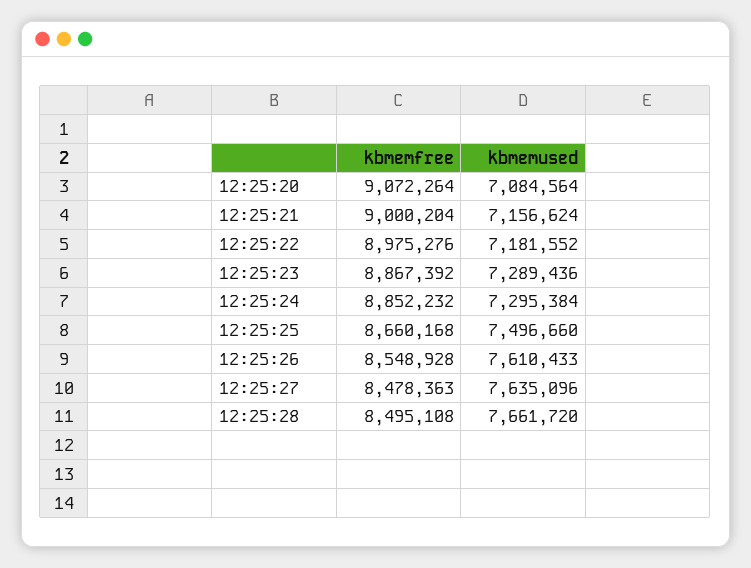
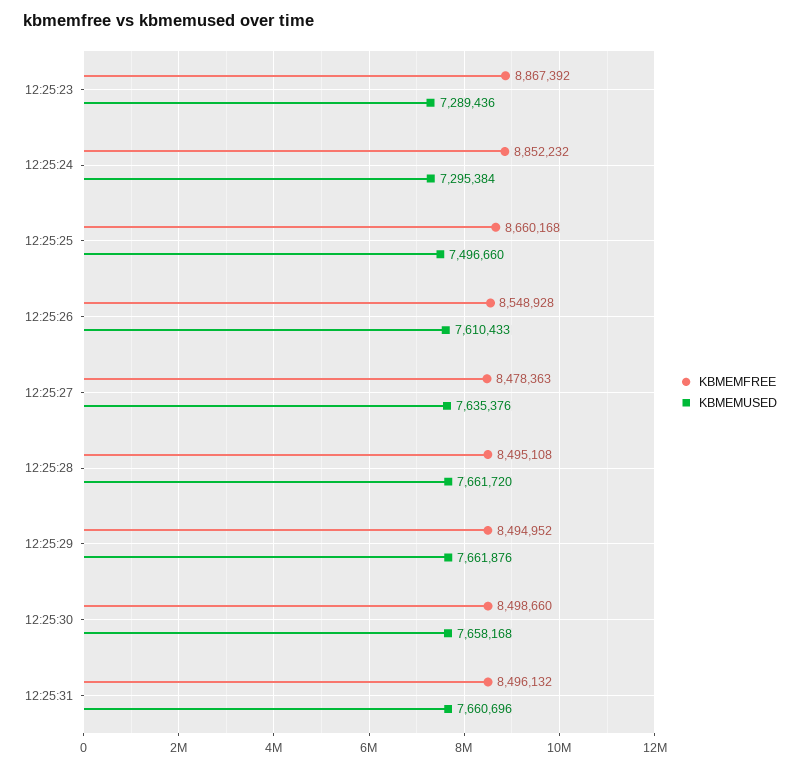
kbmemfree, 12:25:20: 9072264 -> none
kbmemused, 12:25:20: 7084564 -> none
kbmemfree, 12:25:21: 9000204 -> none
kbmemused, 12:25:21: 7156624 -> none
kbmemfree, 12:25:22: 8975276 -> none
kbmemused, 12:25:22: 7181552 -> none
kbmemused, 12:25:27: 7635096 -> 7635376
kbmemfree, 12:25:29: none -> 8494952
kbmemused, 12:25:29: none -> 7661876
kbmemfree, 12:25:30: none -> 8498660
kbmemused, 12:25:30: none -> 7658168
kbmemfree, 12:25:31: none -> 8496132
kbmemused, 12:25:31: none -> 7660696

